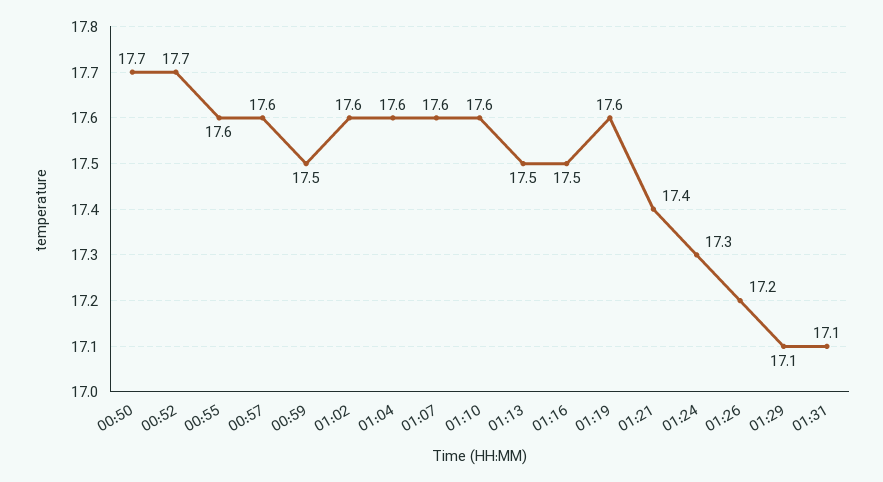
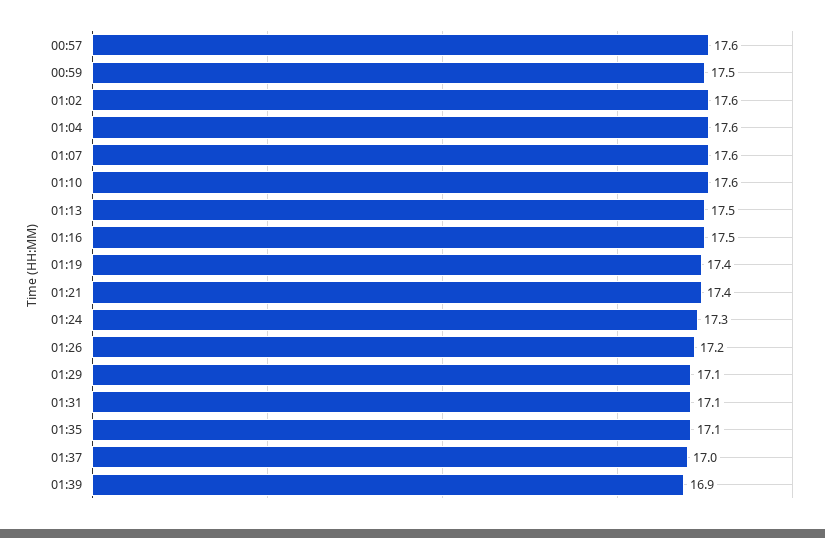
00:50: 17.7 -> none
00:52: 17.7 -> none
00:55: 17.6 -> none
01:19: 17.6 -> 17.4
01:35: none -> 17.1
01:37: none -> 17
01:39: none -> 16.9

